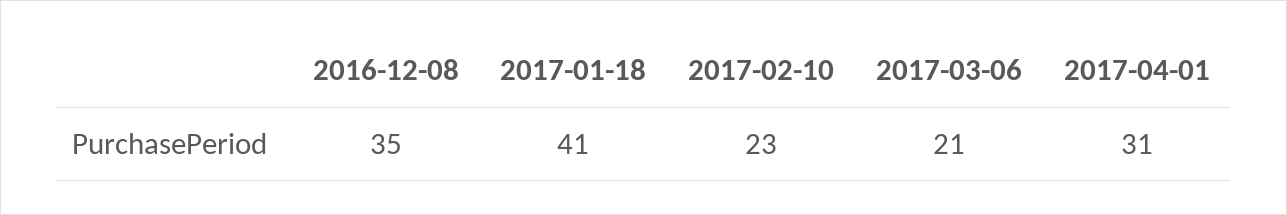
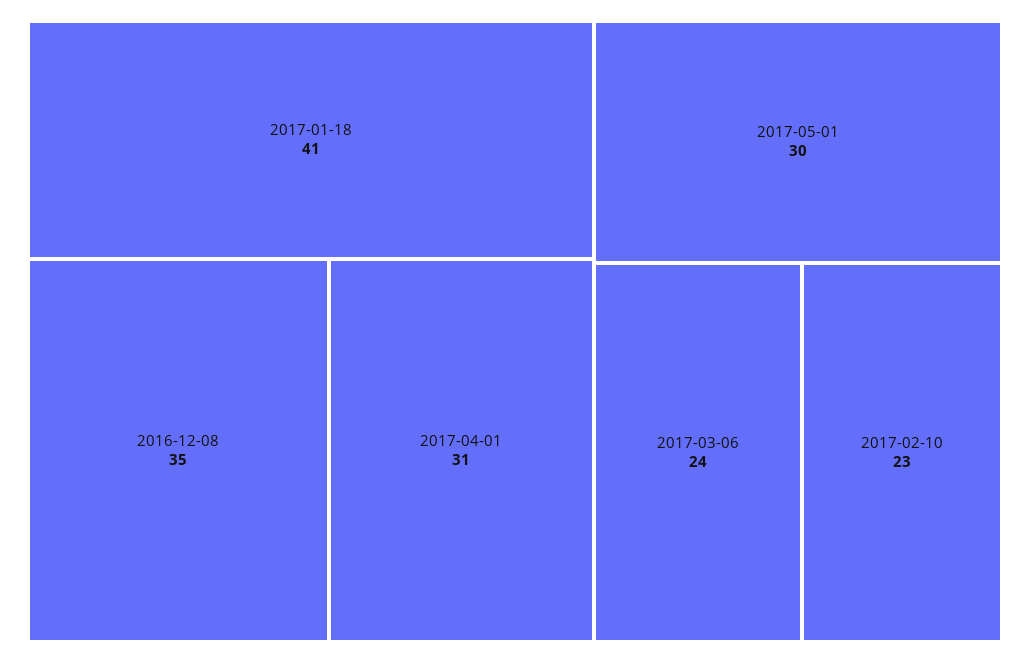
2017-03-06: 21 -> 24
2017-05-01: none -> 30

